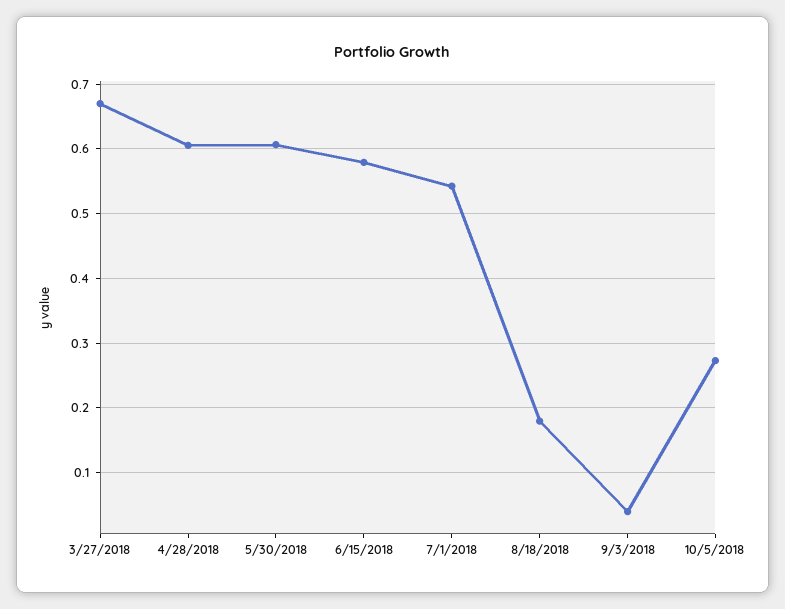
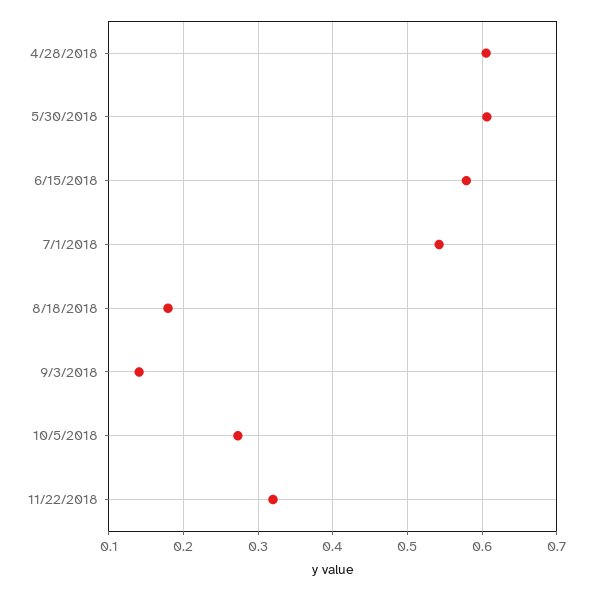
3/27/2018: 0.67 -> none
9/3/2018: 0.04 -> 0.14
11/22/2018: none -> 0.32

